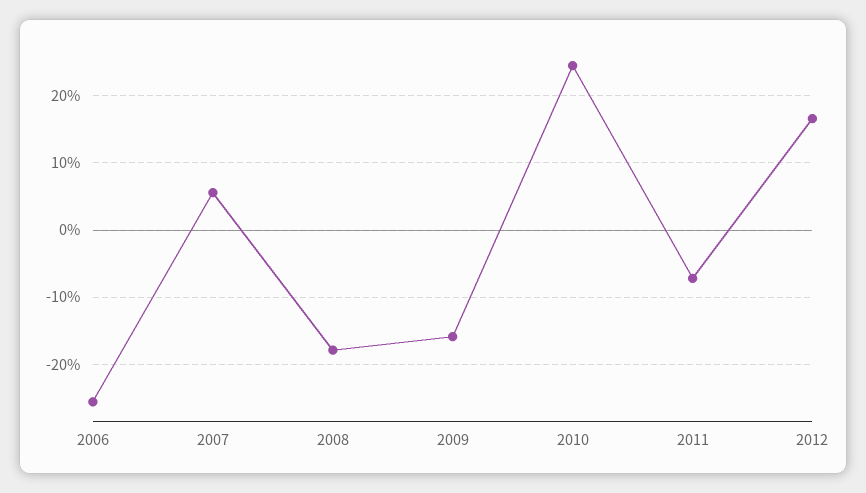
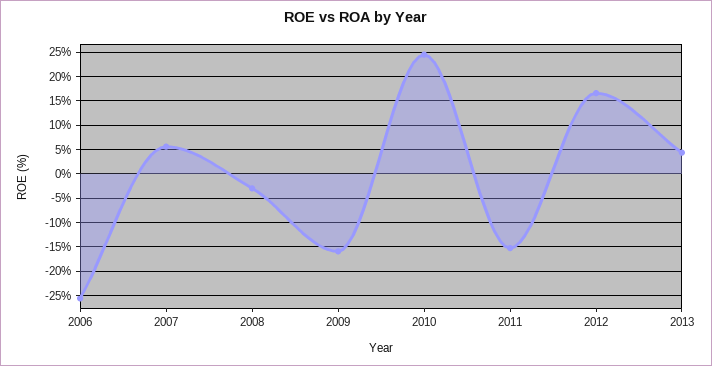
2008: -18 -> -2.5
2011: -7 -> -15
2013: none -> 5

